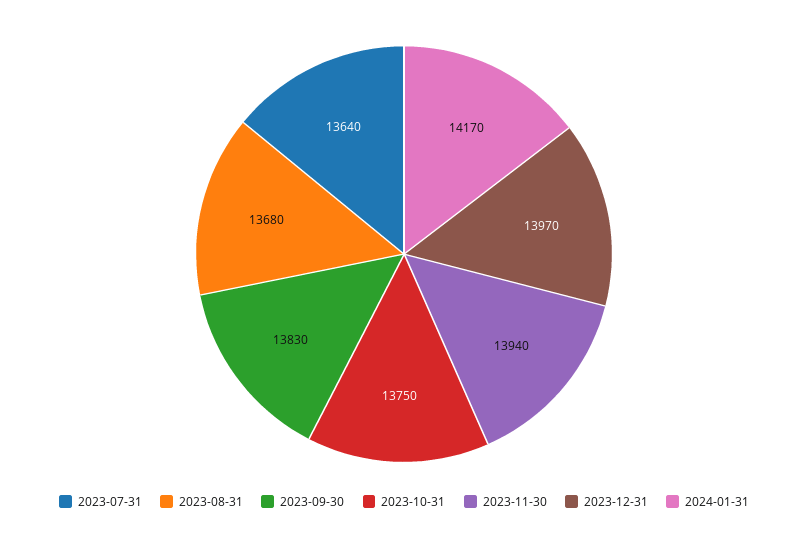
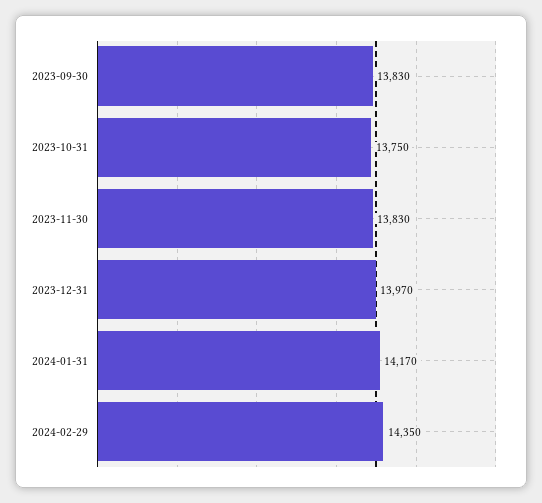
2023-07-31: 13640 -> none
2023-08-31: 13680 -> none
2023-11-30: 13940 -> 13830
2024-02-29: none -> 14350

